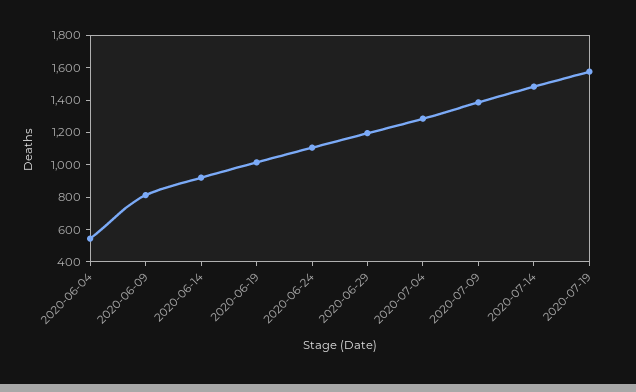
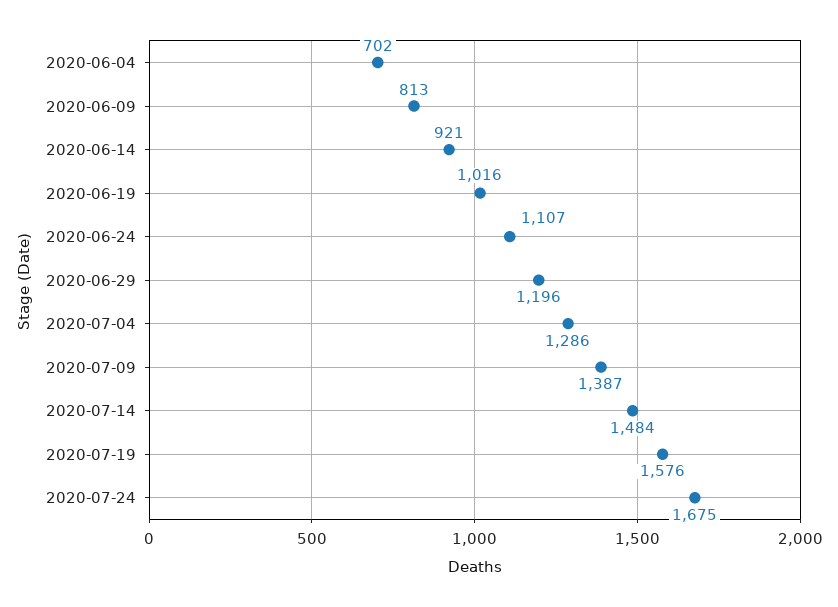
2020-06-04: 550 -> 702
2020-07-24: none -> 1675

